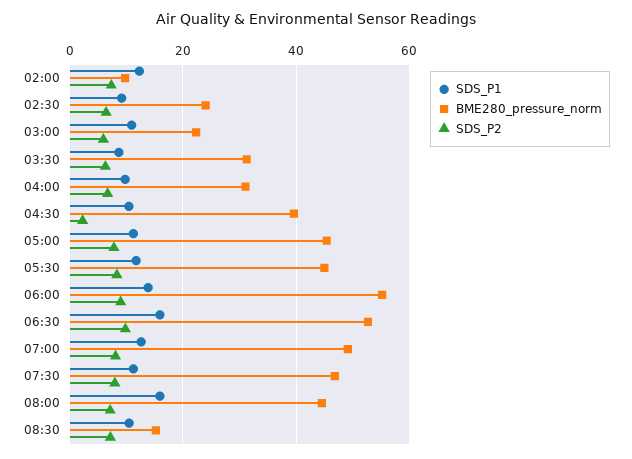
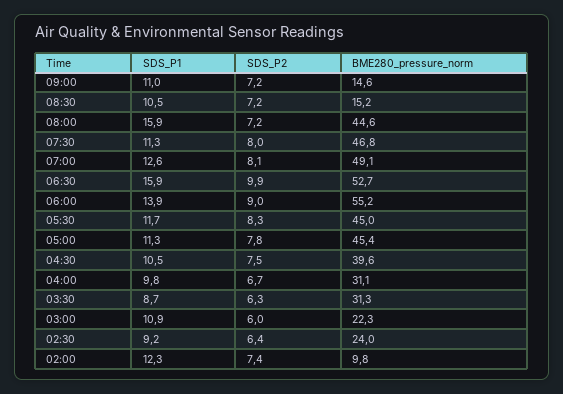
SDS_P2, 04:30: 2 -> 7.5
SDS_P1, 09:00: none -> 11
SDS_P2, 09:00: none -> 7.2
BME280_pressure_norm, 09:00: none -> 14.6

